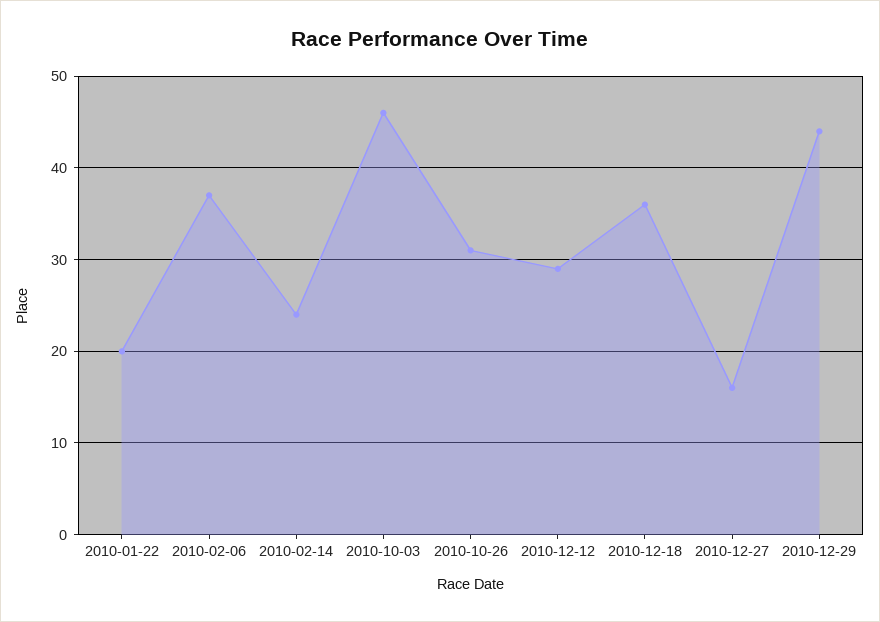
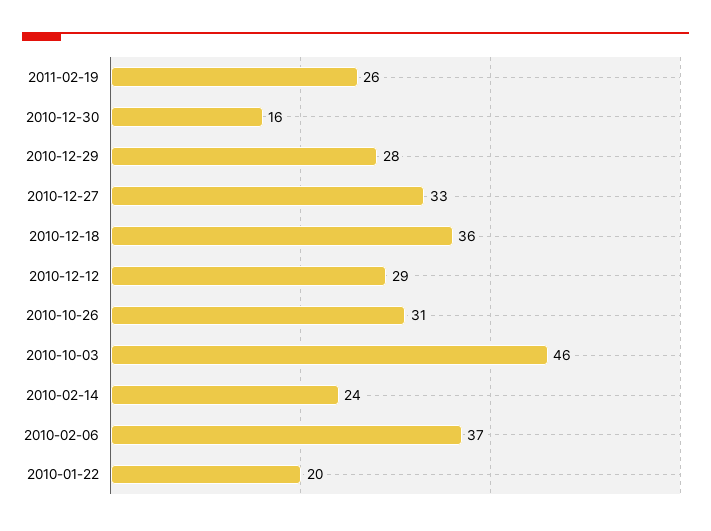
2010-12-27: 16 -> 33
2010-12-29: 44 -> 28
2011-02-19: none -> 26
2010-12-30: none -> 16

